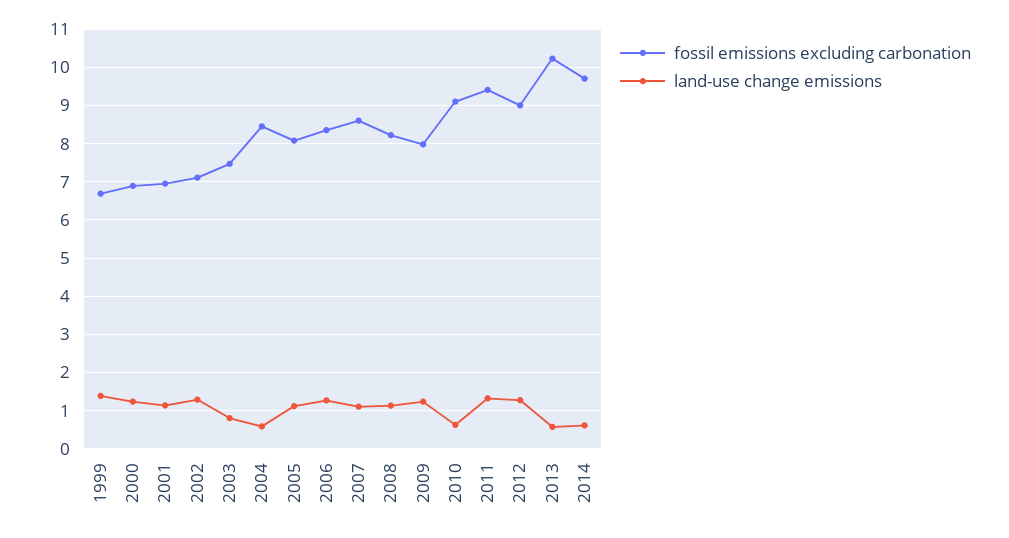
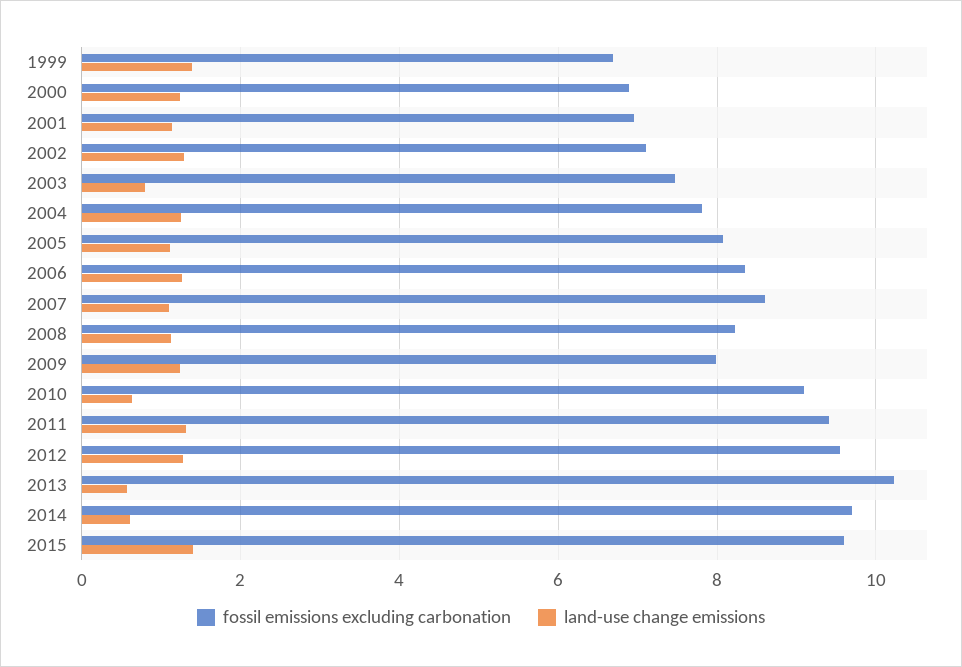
fossil emissions excluding carbonation, 2004: 8.4 -> 7.8
land-use change emissions, 2004: 0.6 -> 1.2
fossil emissions excluding carbonation, 2012: 9 -> 9.6
fossil emissions excluding carbonation, 2015: none -> 9.6
land-use change emissions, 2015: none -> 1.4

